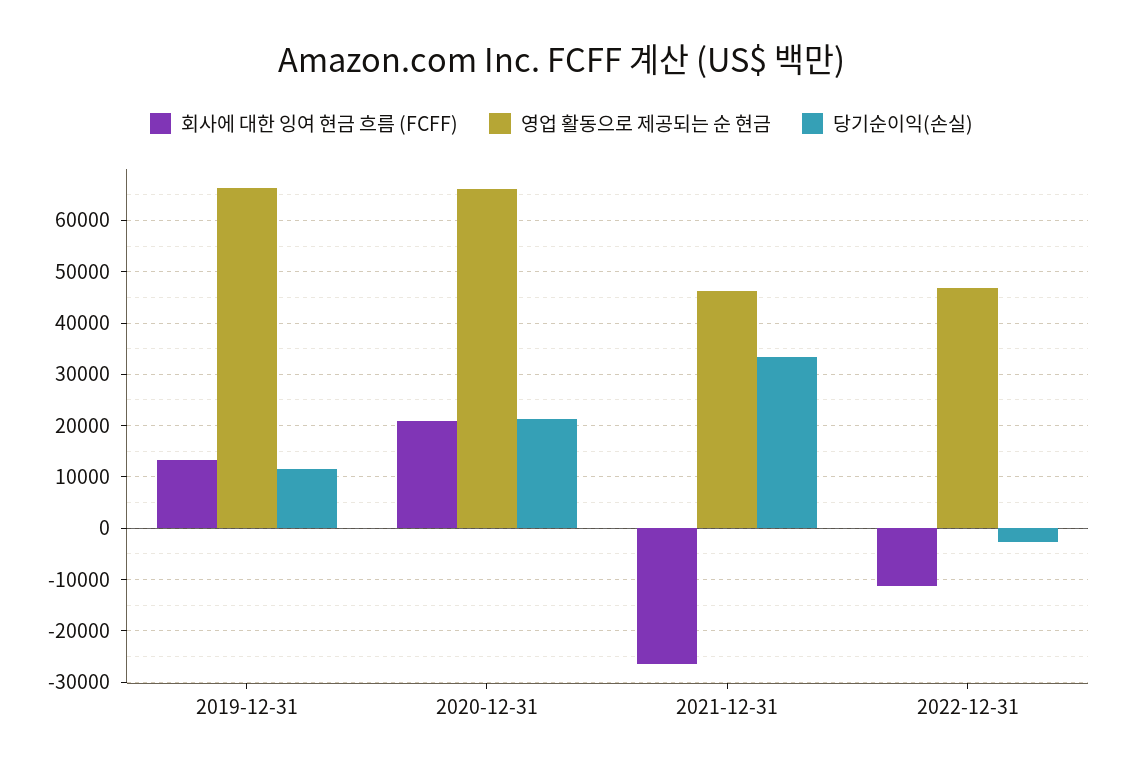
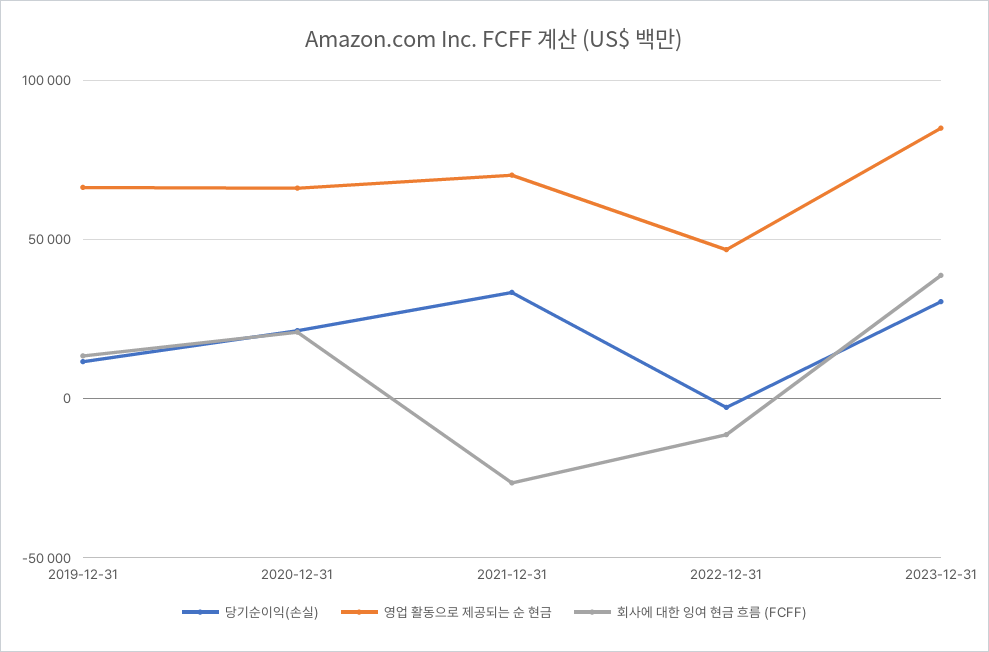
영업 활동으로 제공되는 순 현금, 2021-12-31: 46000 -> 70000
당기순이익(손실), 2023-12-31: none -> 30000
영업 활동으로 제공되는 순 현금, 2023-12-31: none -> 85000
회사에 대한 잉여 현금 흐름 (FCFF), 2023-12-31: none -> 40000

